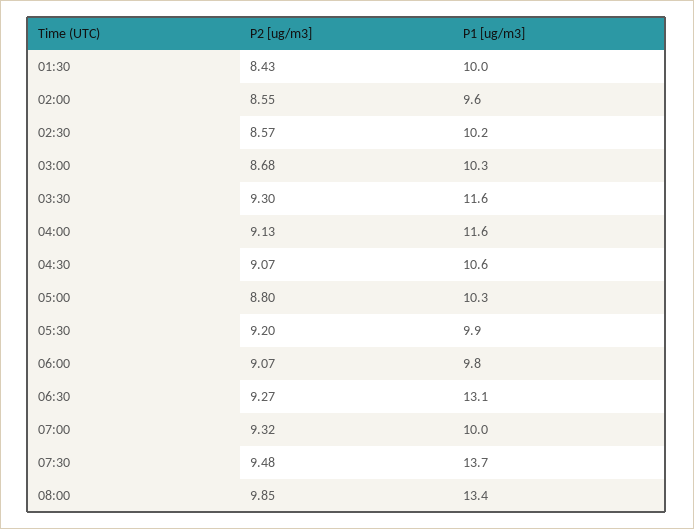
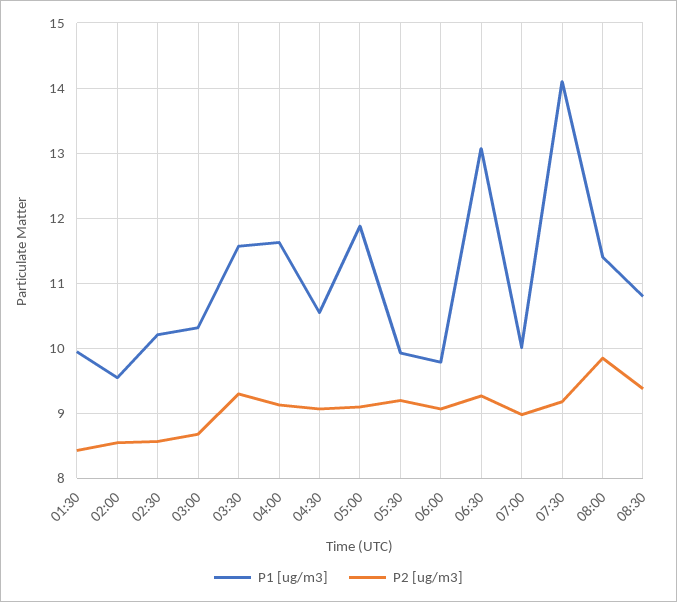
P2 [ug/m3], 05:00: 8.8 -> 9.1
P1 [ug/m3], 05:00: 10.3 -> 11.9
P2 [ug/m3], 07:00: 9.32 -> 9
P2 [ug/m3], 07:30: 9.48 -> 9.2
P1 [ug/m3], 07:30: 13.7 -> 14.1
P1 [ug/m3], 08:00: 13.4 -> 11.4
P1 [ug/m3], 08:30: none -> 10.8
P2 [ug/m3], 08:30: none -> 9.4

